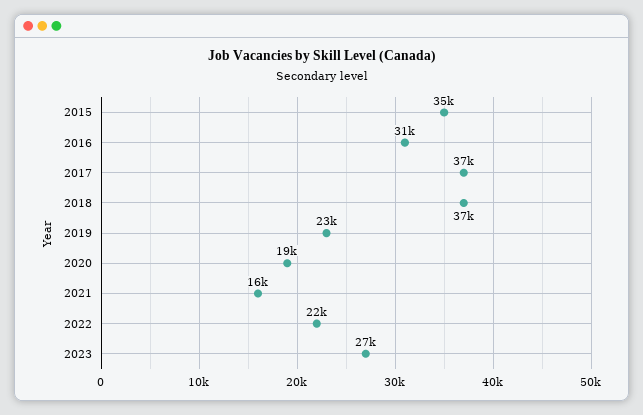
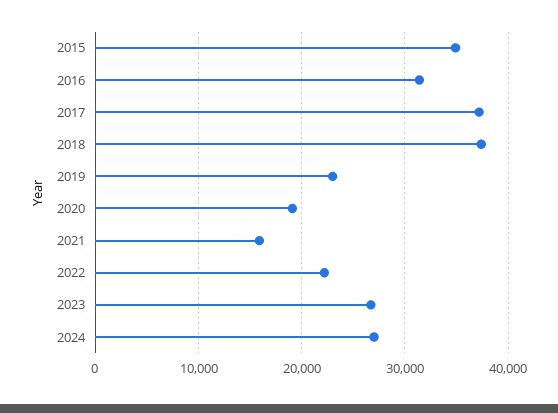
2024: none -> 27000

